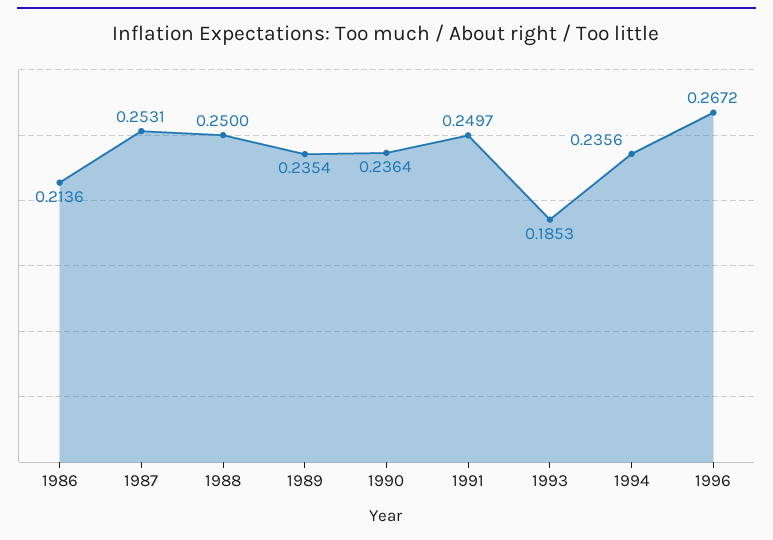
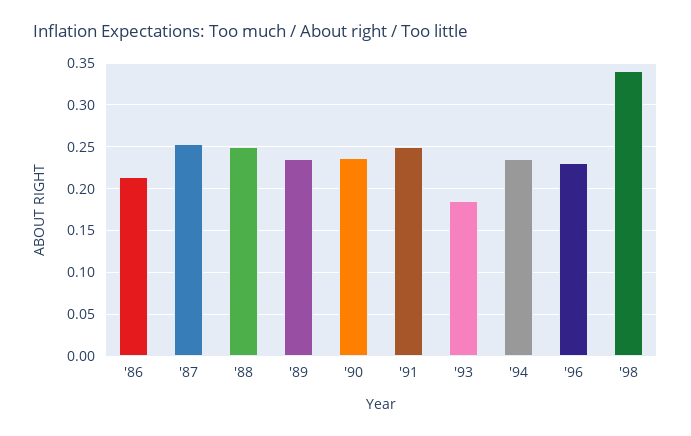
1996: 0.2672 -> 0.23
'98: none -> 0.34

